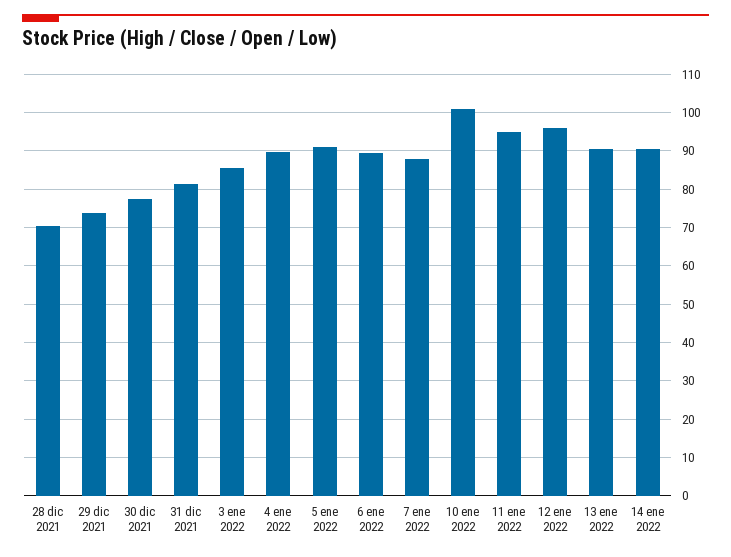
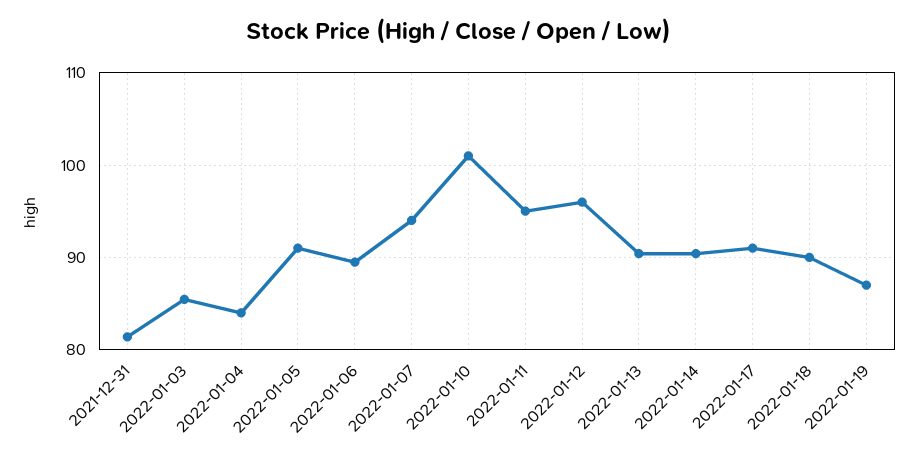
28 dic 2021: 70 -> none
29 dic 2021: 74 -> none
30 dic 2021: 78 -> none
4 ene 2022: 90 -> 84
7 ene 2022: 88 -> 94
2022-01-17: none -> 91
2022-01-18: none -> 90
2022-01-19: none -> 87

